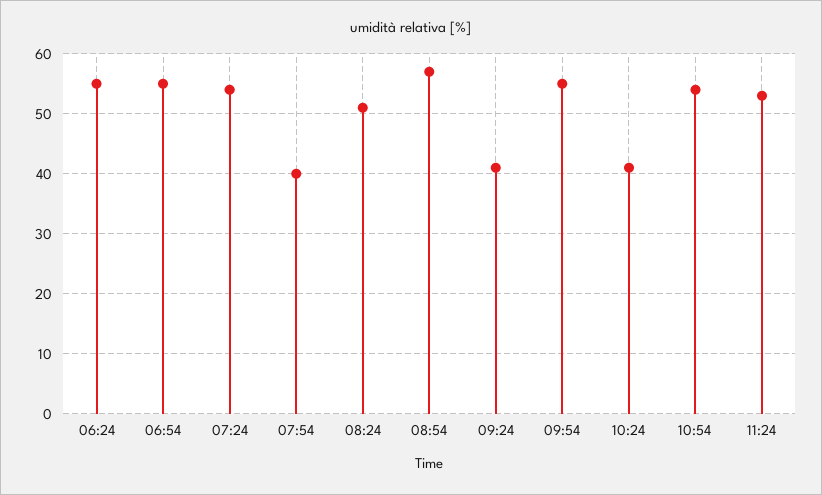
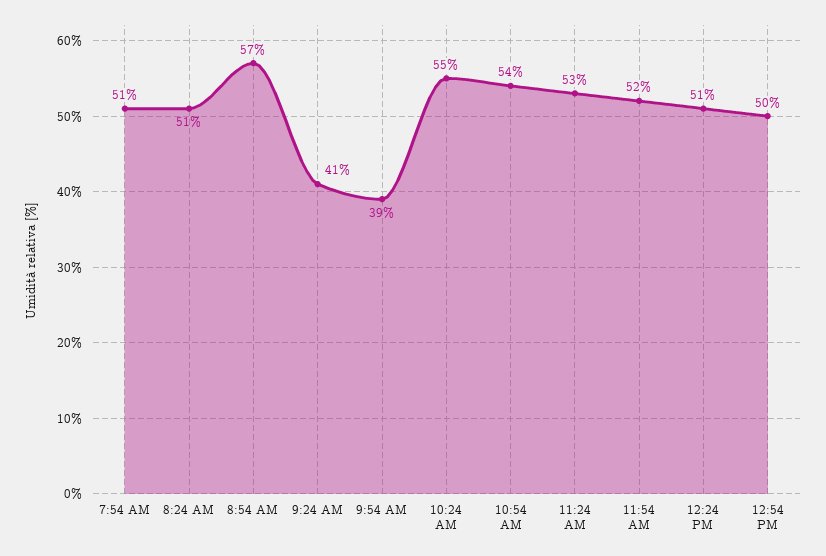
06:24: 55 -> none
06:54: 55 -> none
07:24: 55 -> none
07:54: 40 -> 51
09:54: 55 -> 39
10:24: 40 -> 55
11:54 AM: none -> 52
12:24 PM: none -> 51
12:54 PM: none -> 50

